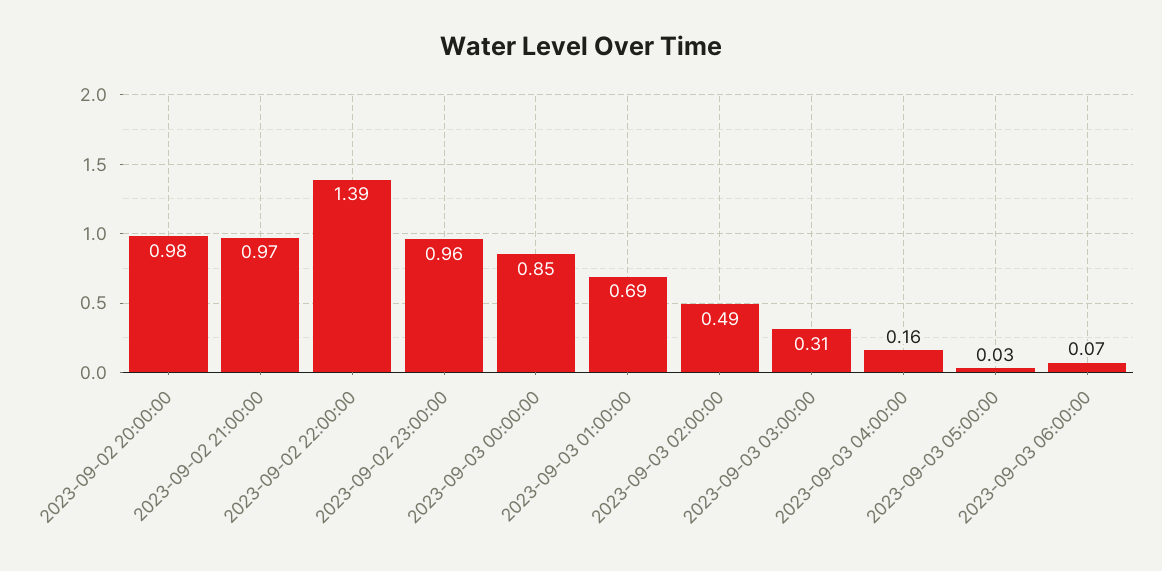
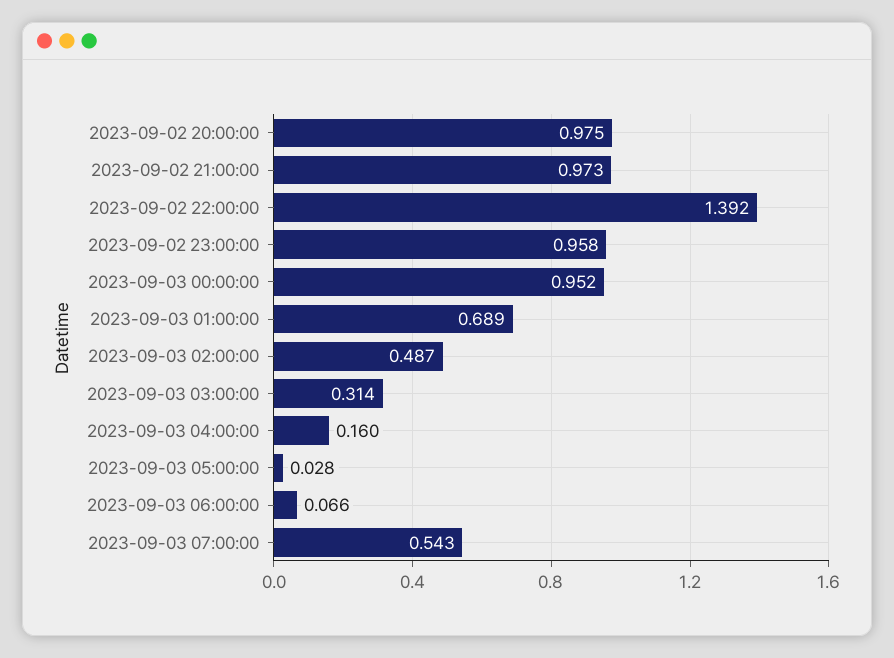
2023-09-03 00:00:00: 0.85 -> 0.952
2023-09-03 07:00:00: none -> 0.543

